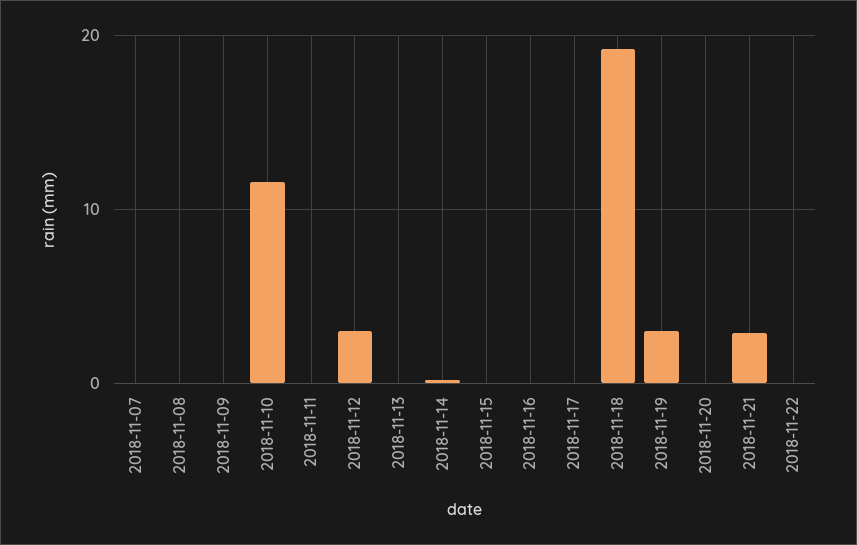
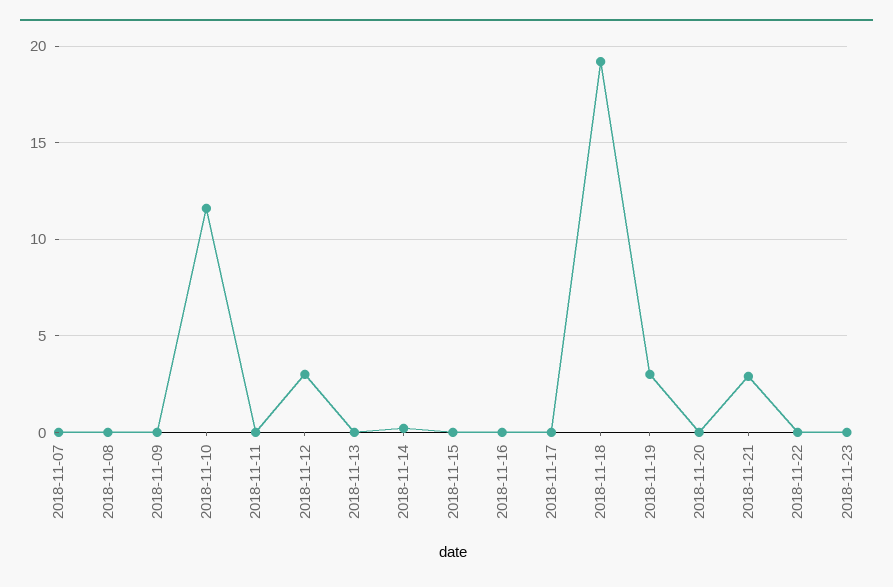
2018-11-23: none -> 0

